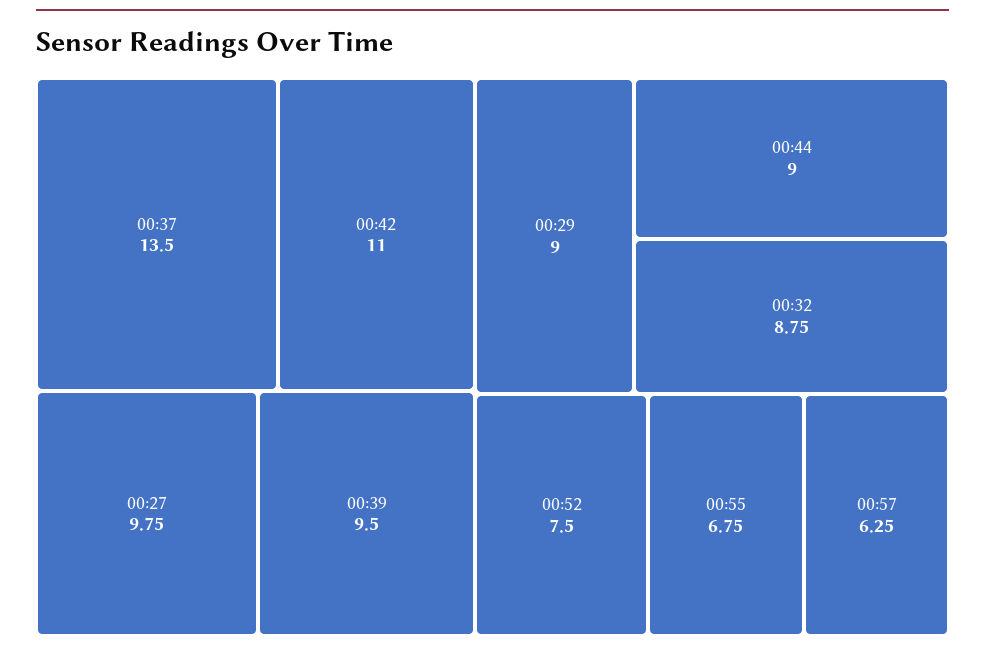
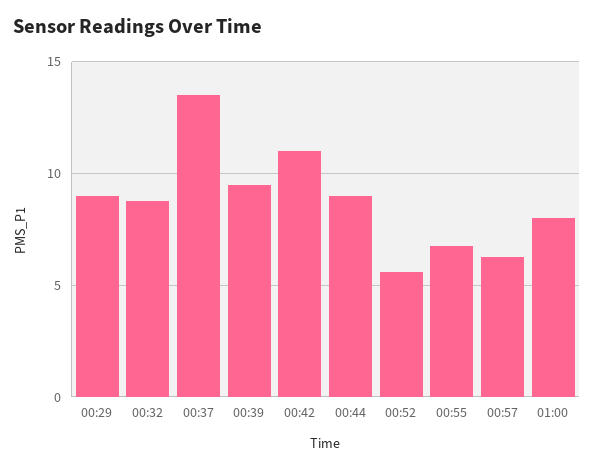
00:27: 9.75 -> none
00:52: 7.5 -> 5.5
01:00: none -> 8

